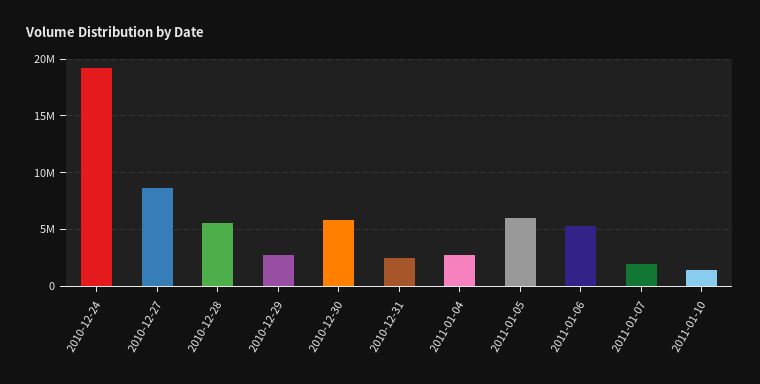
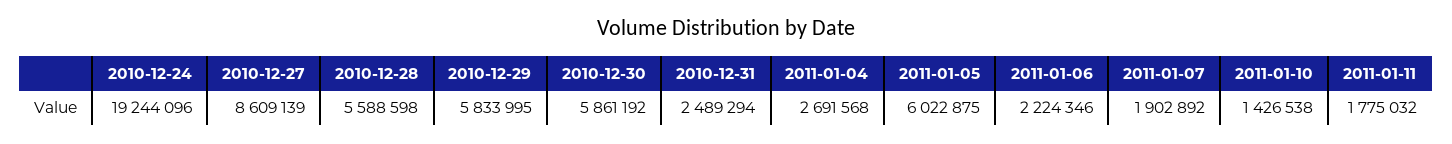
2010-12-29: 3000000 -> 5833995
2011-01-06: 5000000 -> 2224346
2011-01-11: none -> 1775032

